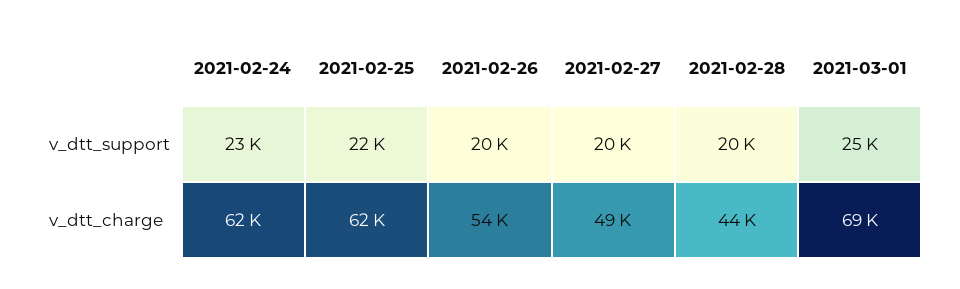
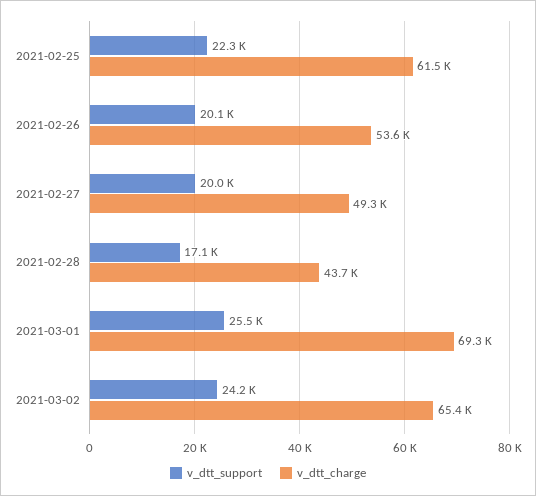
v_dtt_support, 2021-02-24: 23000 -> none
v_dtt_support, 2021-02-28: 20000 -> 17100
v_dtt_charge, 2021-02-24: 62000 -> none
v_dtt_support, 2021-03-02: none -> 24200
v_dtt_charge, 2021-03-02: none -> 65400

